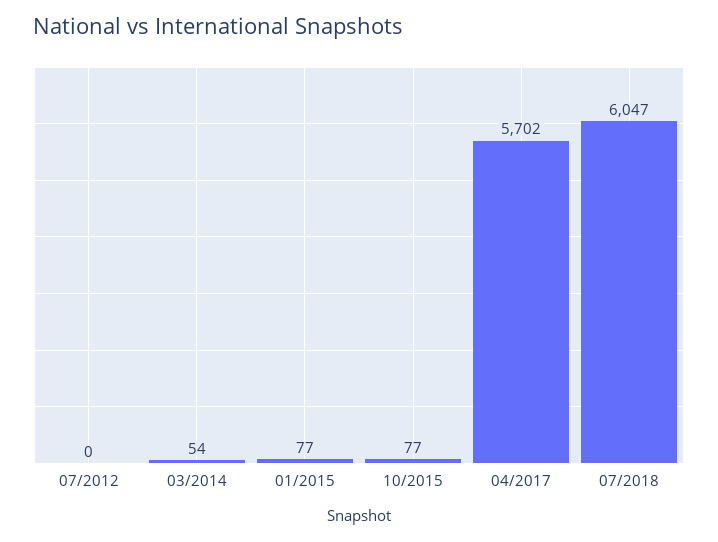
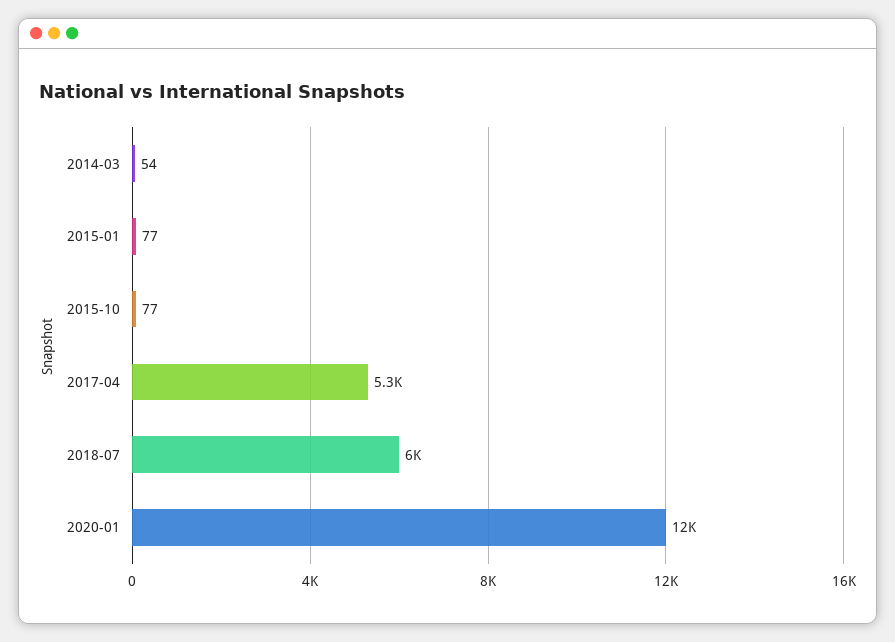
07/2012: 0 -> none
04/2017: 5702 -> 5300
2020-01: none -> 12000

